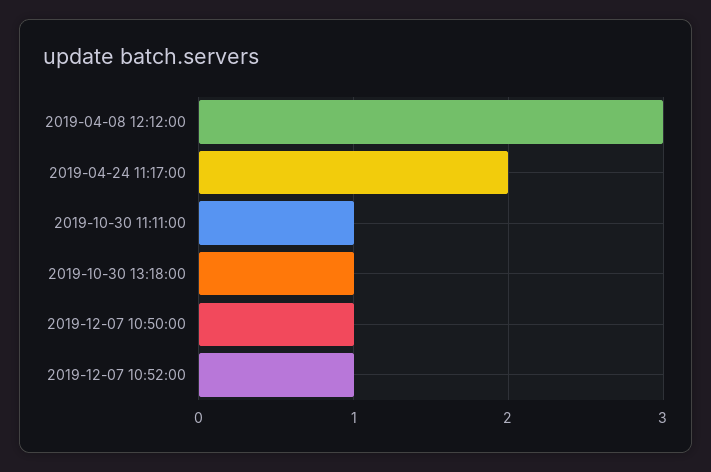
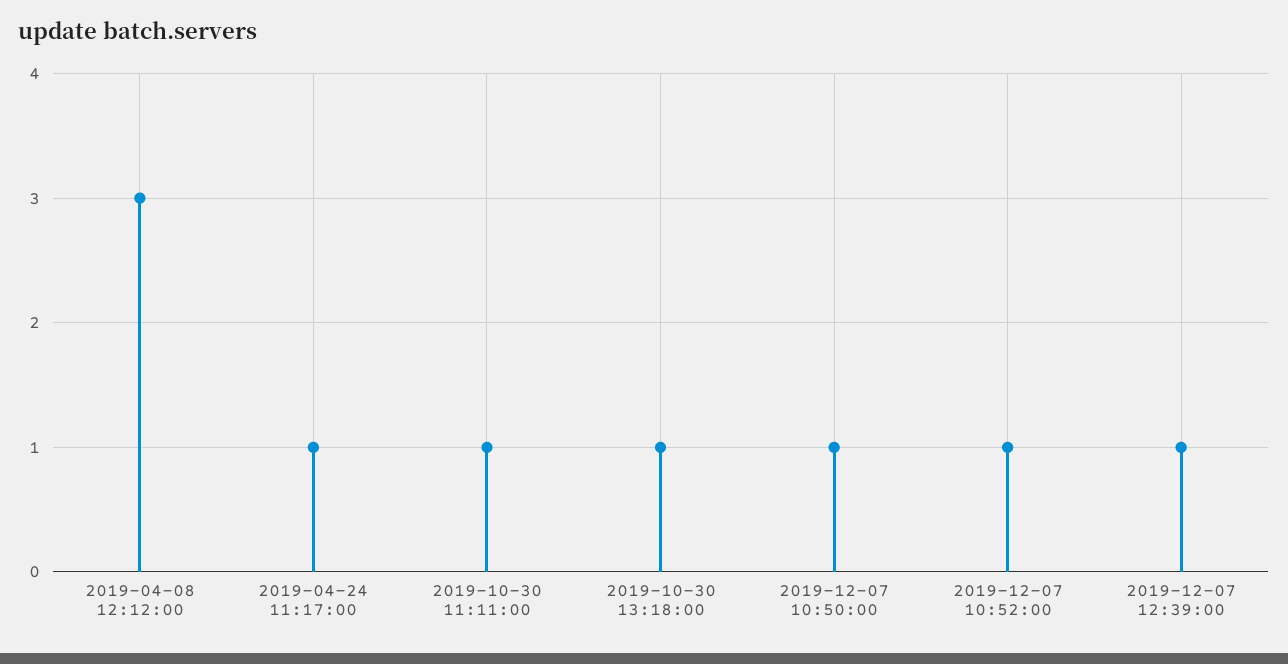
2019-04-24 11:17:00: 2 -> 1
2019-12-07 12:39:00: none -> 1

